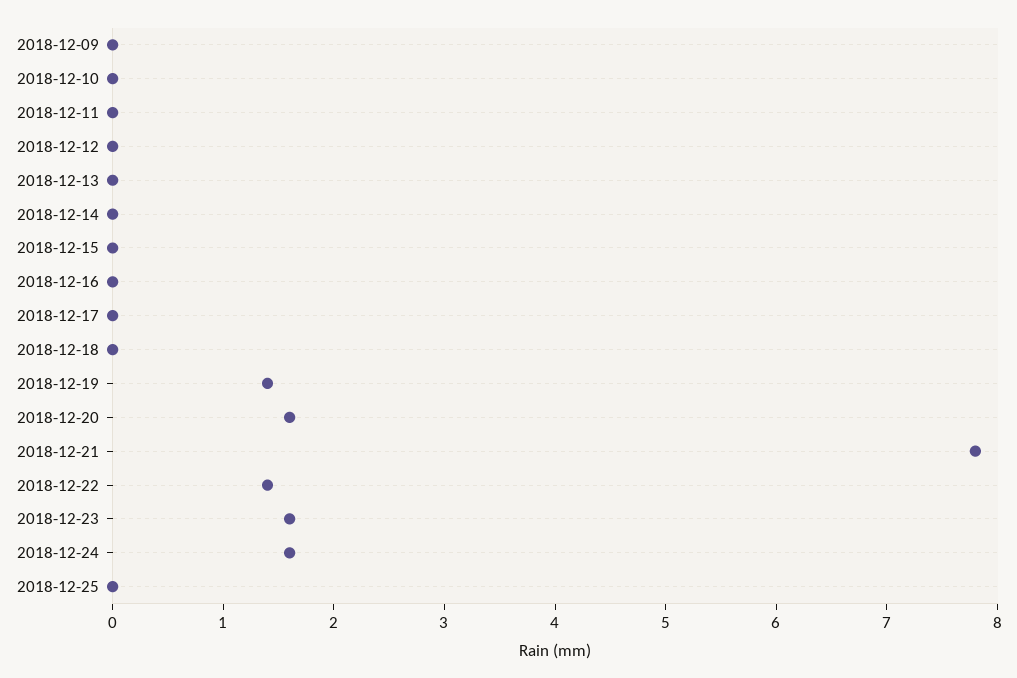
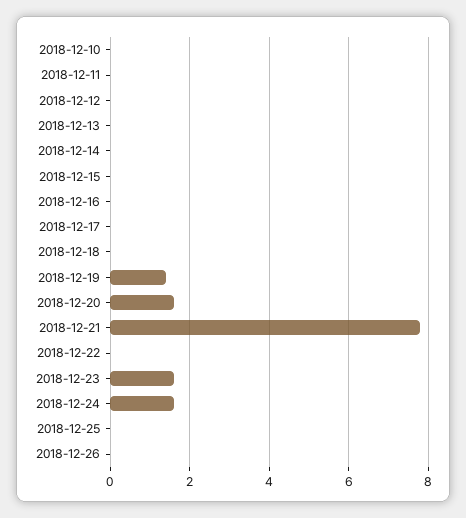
2018-12-09: 0 -> none
2018-12-22: 1.4 -> 0
2018-12-26: none -> 0

